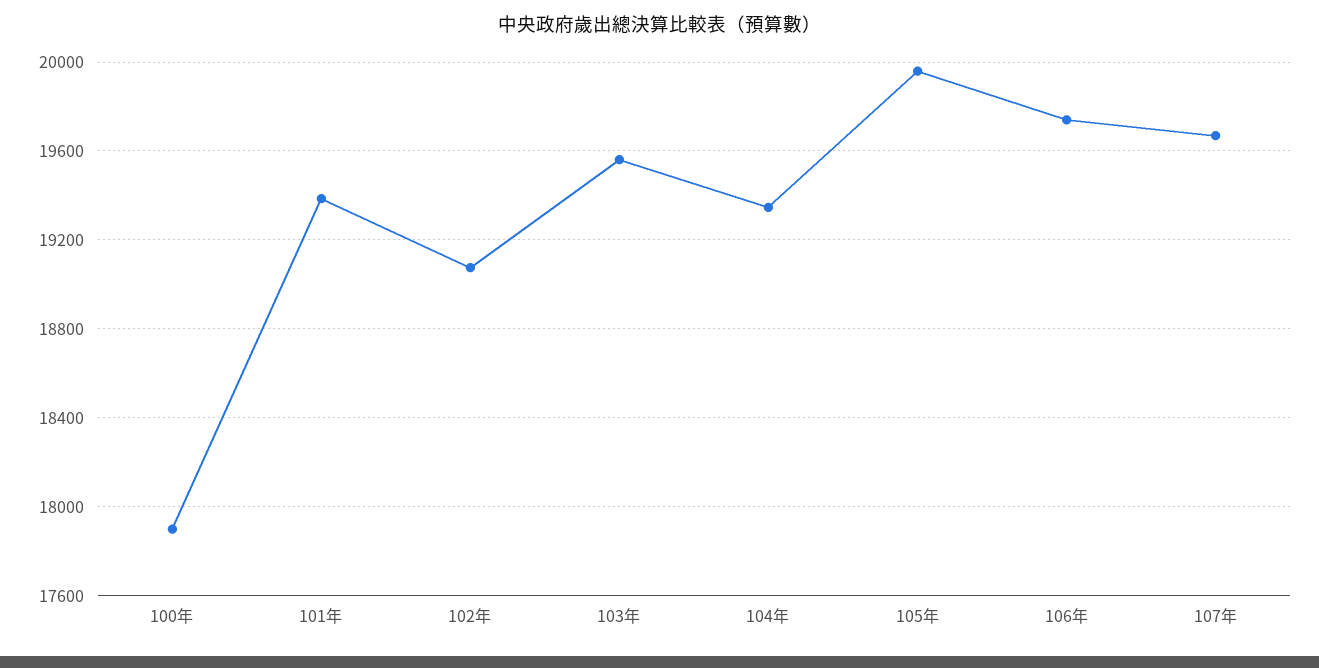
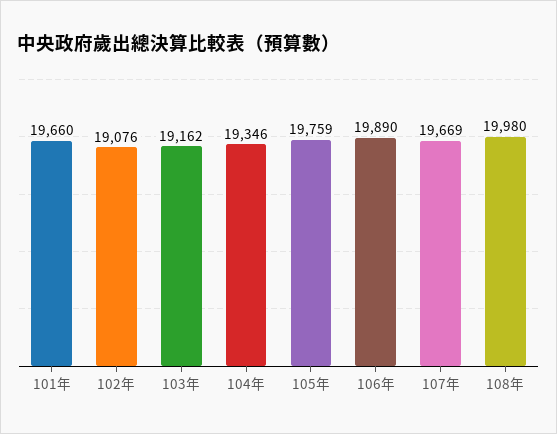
100年: 17900 -> none
101年: 19400 -> 19660
103年: 19550 -> 19162
105年: 19950 -> 19759
106年: 19750 -> 19890
108年: none -> 19980

